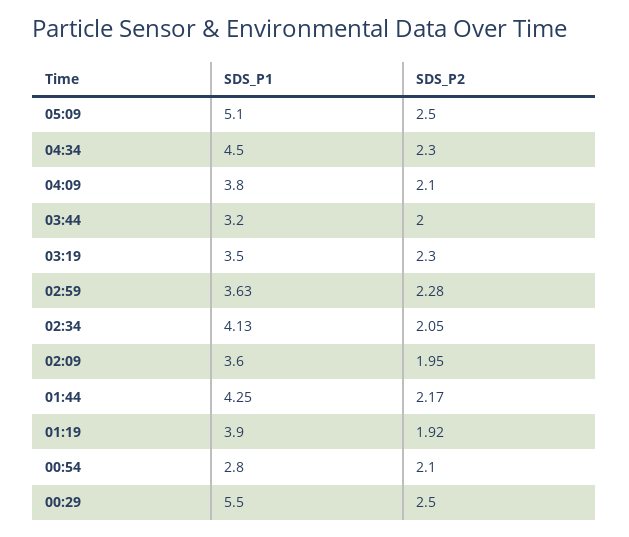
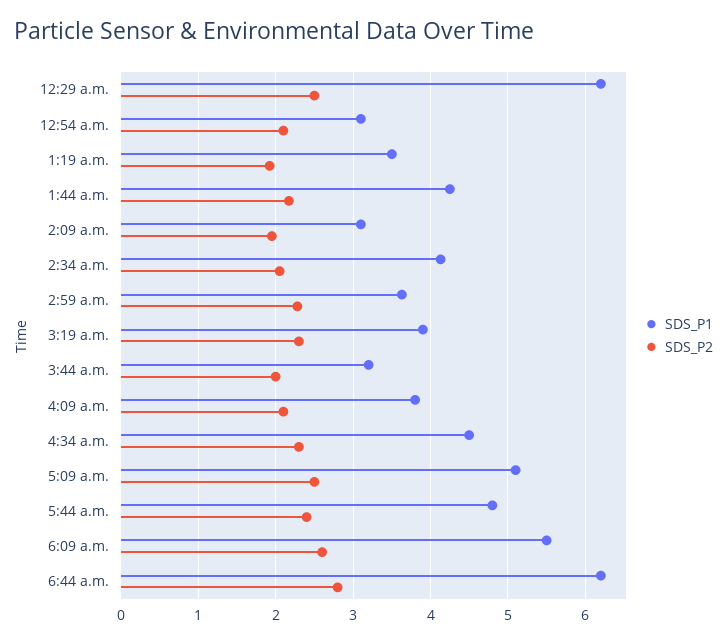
SDS_P1, 03:19: 3.5 -> 3.9
SDS_P1, 02:09: 3.6 -> 3.1
SDS_P1, 01:19: 3.9 -> 3.5
SDS_P1, 00:54: 2.8 -> 3.1
SDS_P1, 00:29: 5.5 -> 6.2
SDS_P1, 5:44 a.m.: none -> 4.8
SDS_P2, 5:44 a.m.: none -> 2.4
SDS_P1, 6:09 a.m.: none -> 5.5
SDS_P2, 6:09 a.m.: none -> 2.6
SDS_P1, 6:44 a.m.: none -> 6.2
SDS_P2, 6:44 a.m.: none -> 2.8

